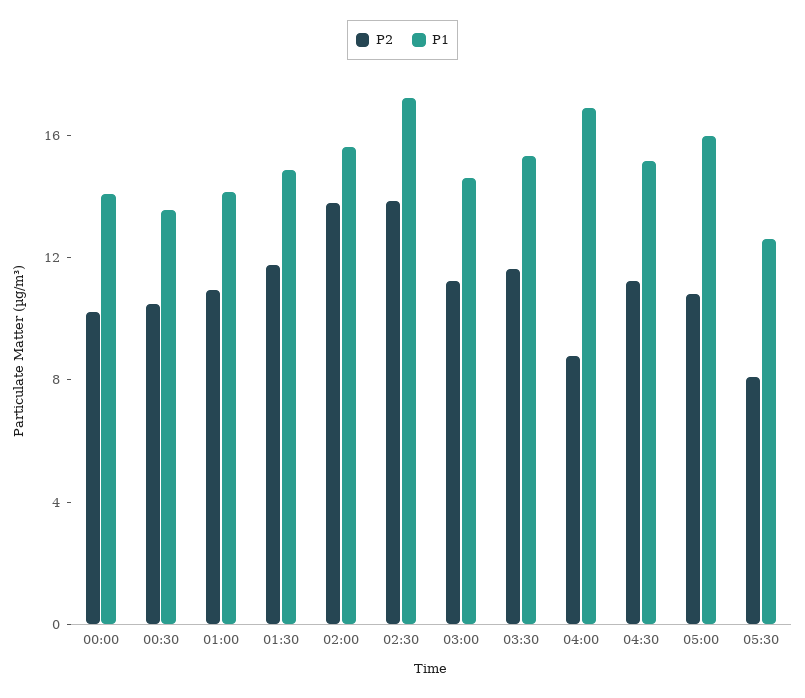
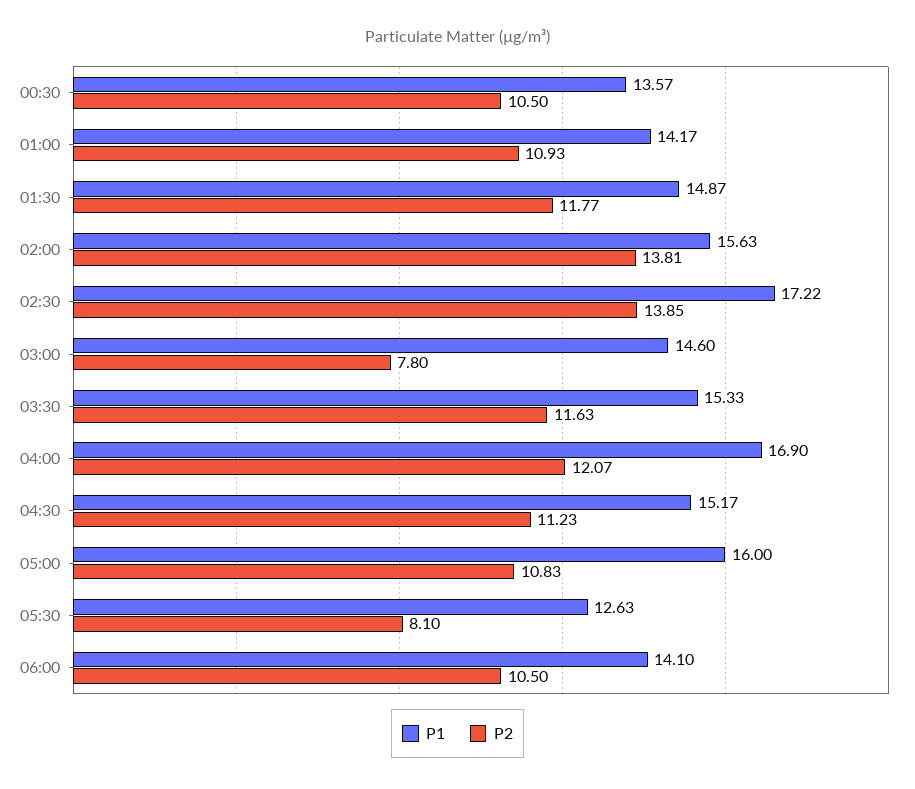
P2, 00:00: 10 -> none
P1, 00:00: 14 -> none
P2, 03:00: 11 -> 7.8
P2, 04:00: 9 -> 12.07
P1, 06:00: none -> 14.1
P2, 06:00: none -> 10.5

